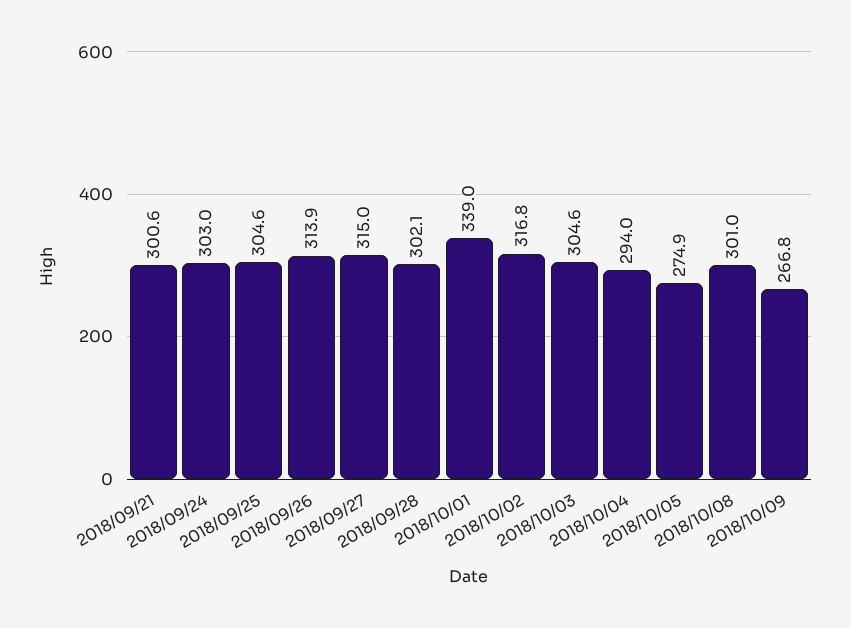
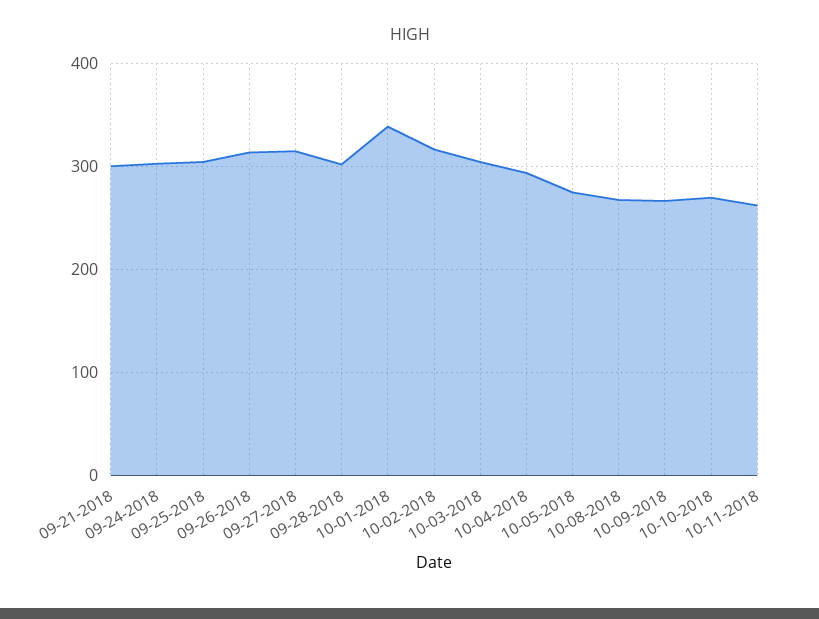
2018/10/08: 301 -> 270
10-10-2018: none -> 270
10-11-2018: none -> 260

